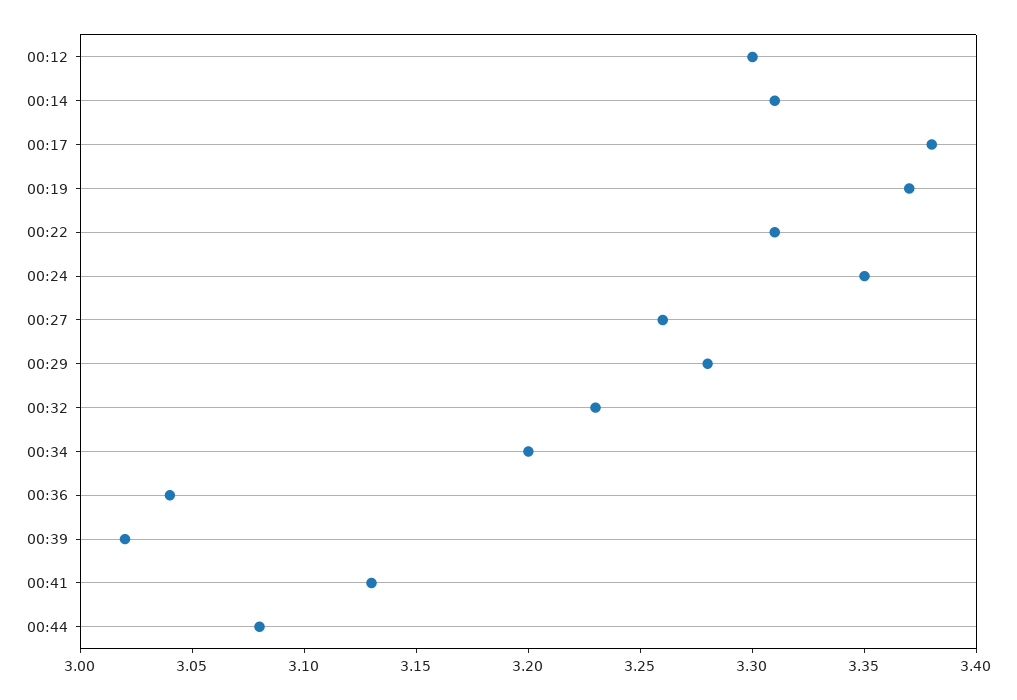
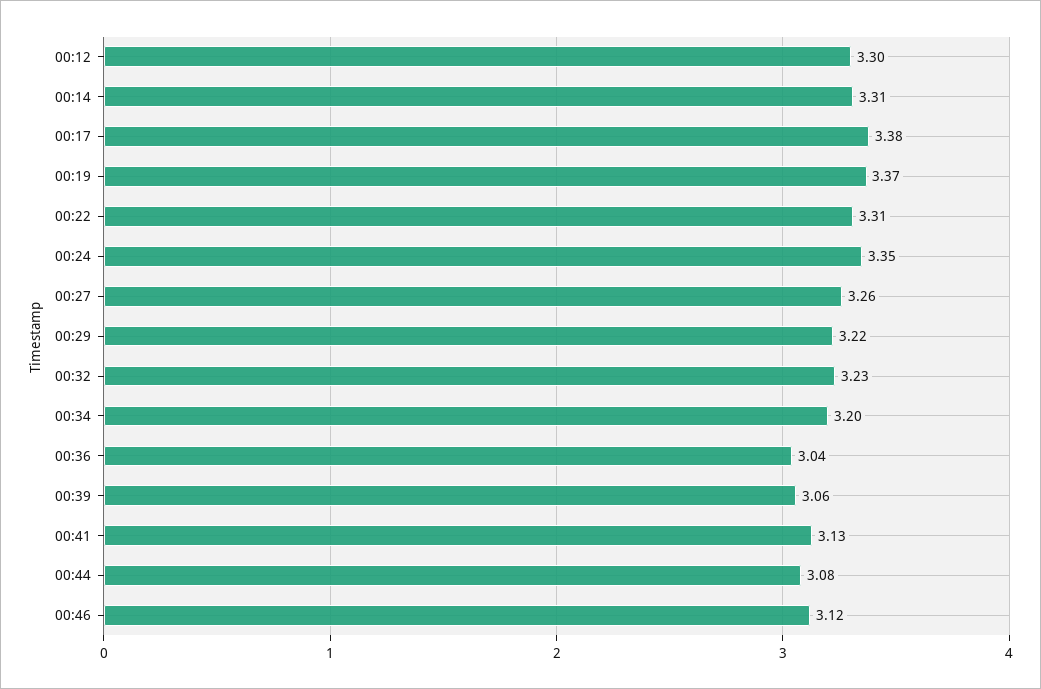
00:29: 3.28 -> 3.22
00:39: 3.02 -> 3.06
00:46: none -> 3.12

